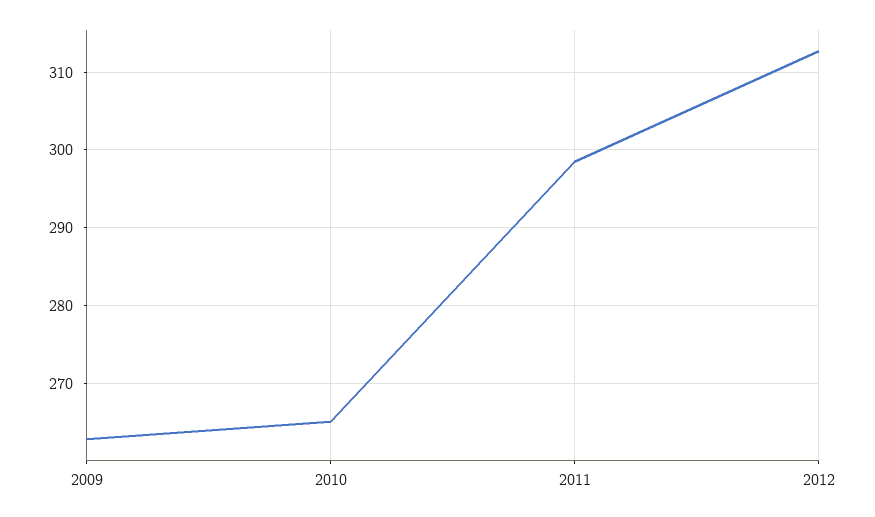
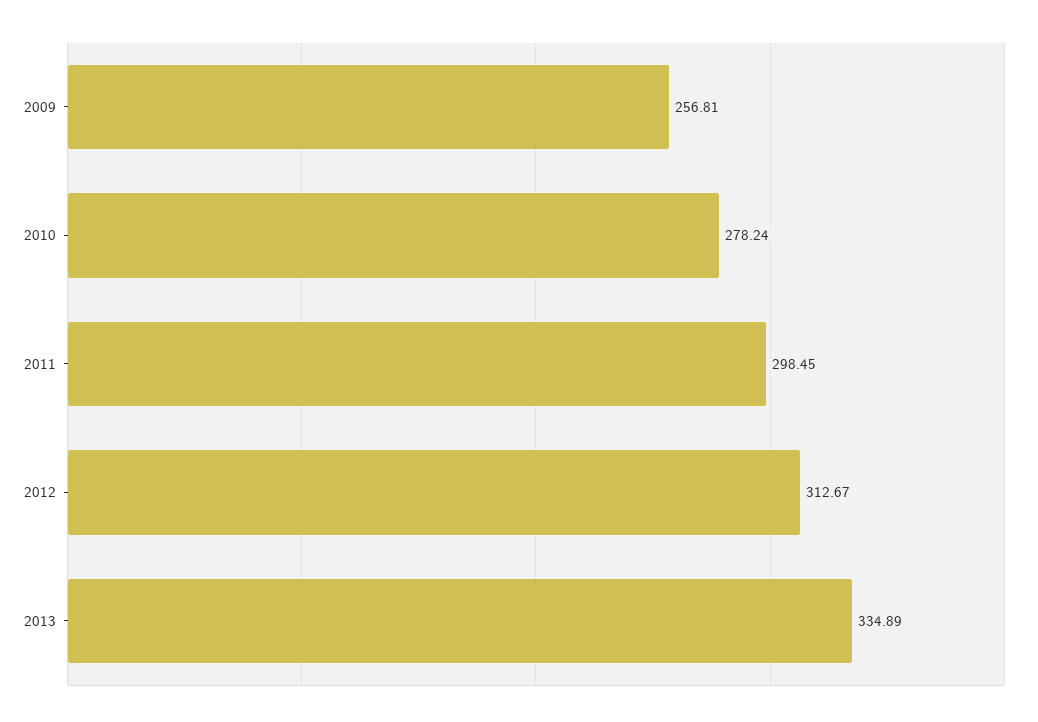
2009: 263 -> 256.81
2010: 265 -> 278.24
2013: none -> 334.89

